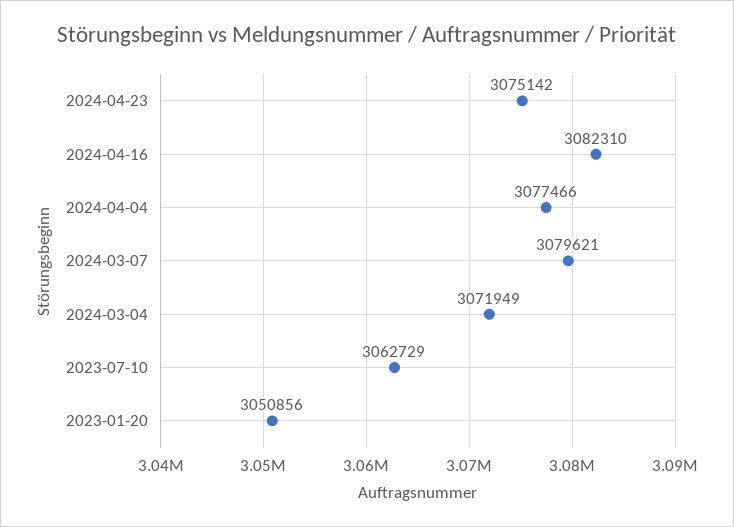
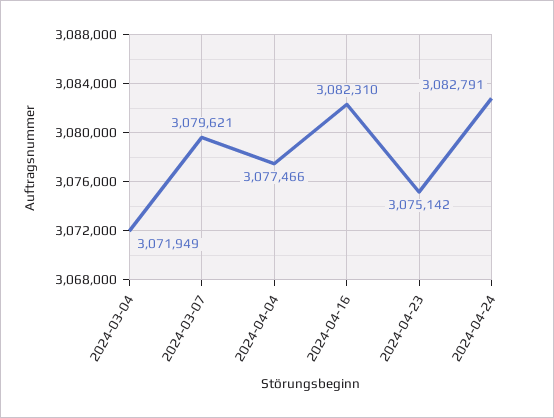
2023-07-10: 3062729 -> none
2023-01-20: 3050856 -> none
2024-04-24: none -> 3082791

